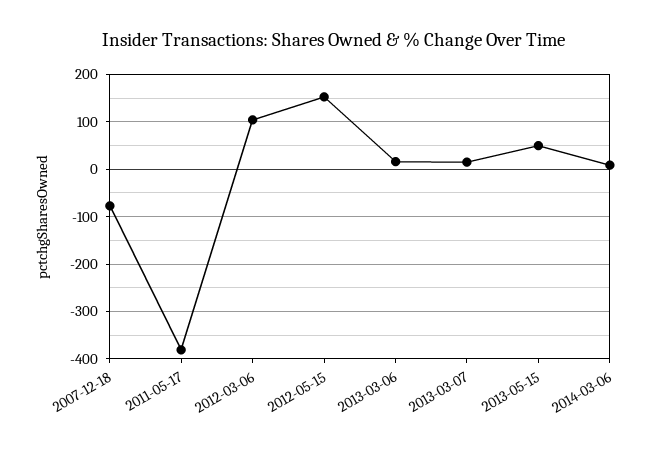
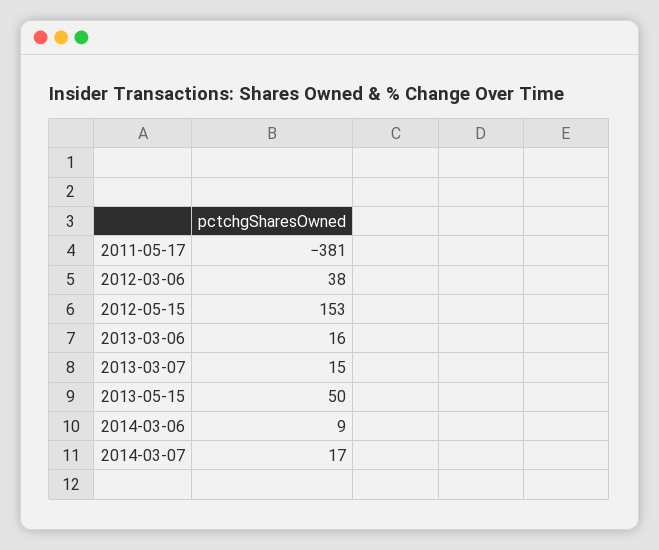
2007-12-18: -80 -> none
2012-03-06: 100 -> 38
2014-03-07: none -> 17

